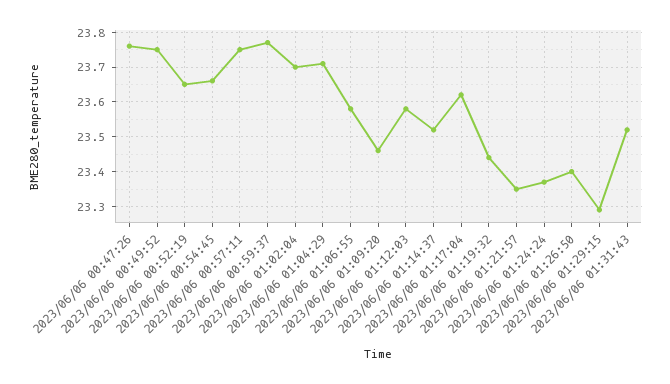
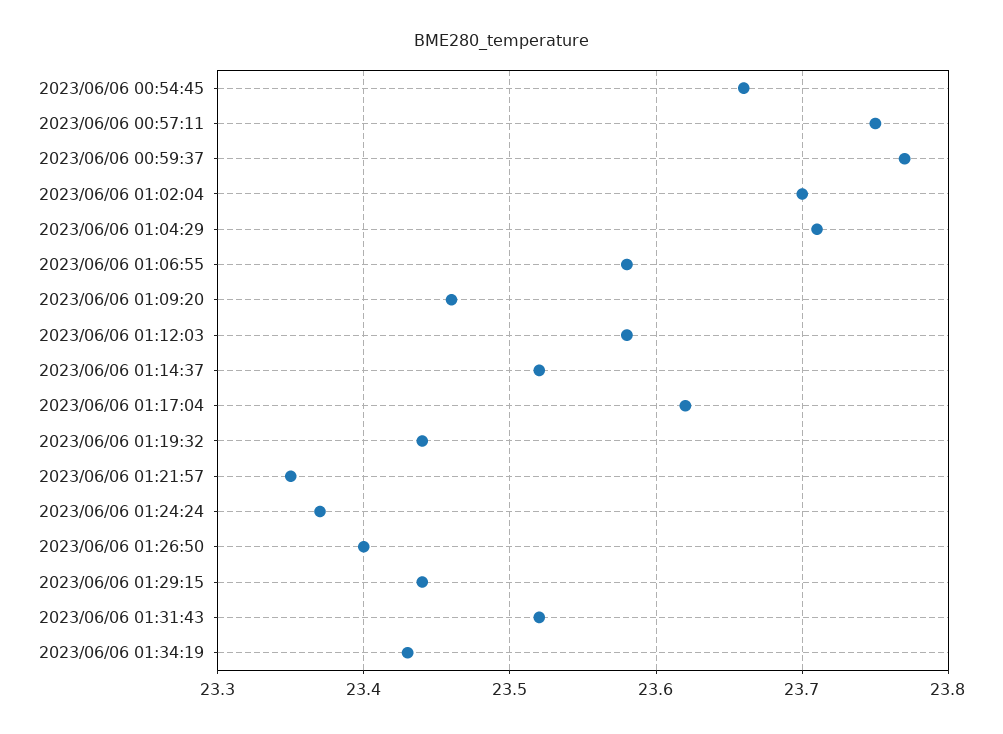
2023/06/06 00:47:26: 23.75 -> none
2023/06/06 00:49:52: 23.75 -> none
2023/06/06 00:52:19: 23.65 -> none
2023/06/06 01:29:15: 23.3 -> 23.44
2023/06/06 01:34:19: none -> 23.43

